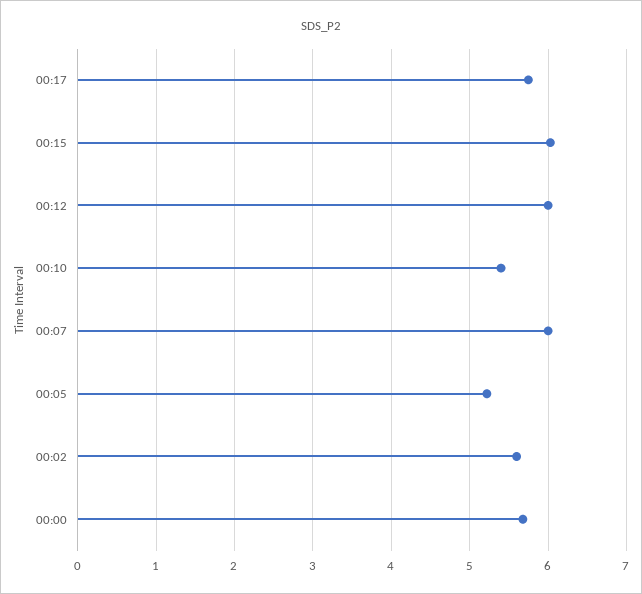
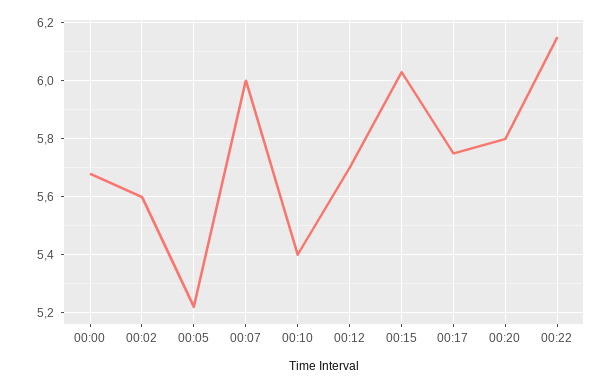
00:12: 6 -> 5.7
00:20: none -> 5.8
00:22: none -> 6.15

